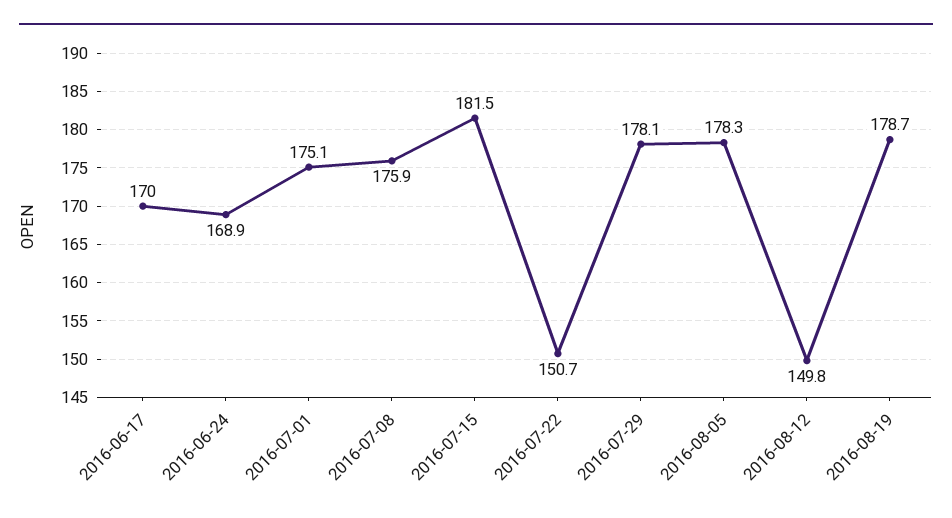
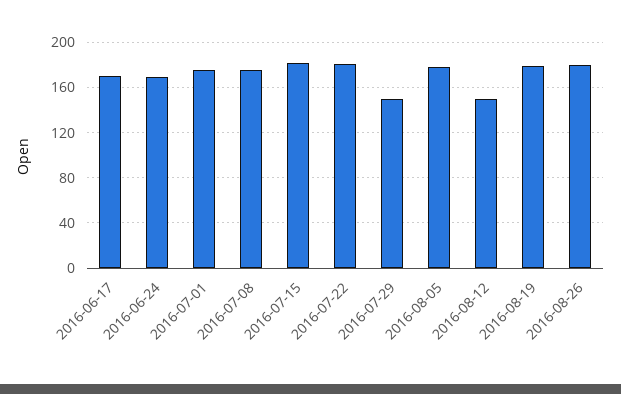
2016-07-22: 150.7 -> 180
2016-07-29: 178.1 -> 150
2016-08-26: none -> 180

